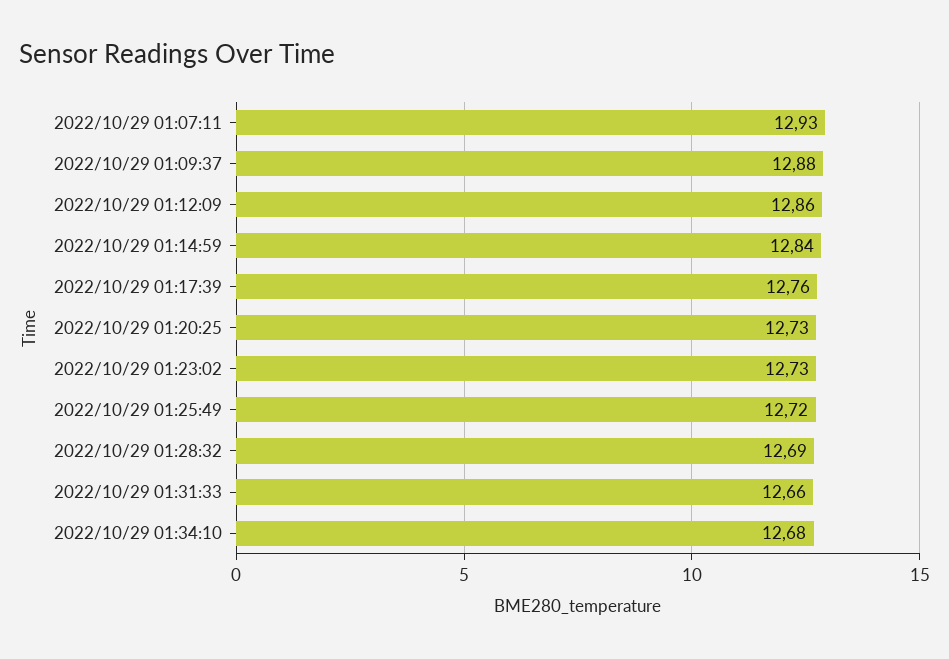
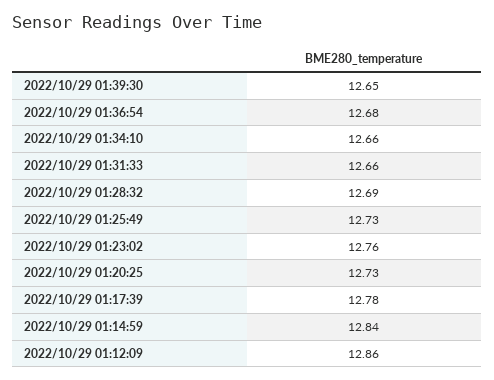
2022/10/29 01:07:11: 12.93 -> none
2022/10/29 01:09:37: 12.88 -> none
2022/10/29 01:17:39: 12.76 -> 12.78
2022/10/29 01:23:02: 12.73 -> 12.76
2022/10/29 01:25:49: 12.72 -> 12.73
2022/10/29 01:34:10: 12.68 -> 12.66
2022/10/29 01:39:30: none -> 12.65
2022/10/29 01:36:54: none -> 12.68

